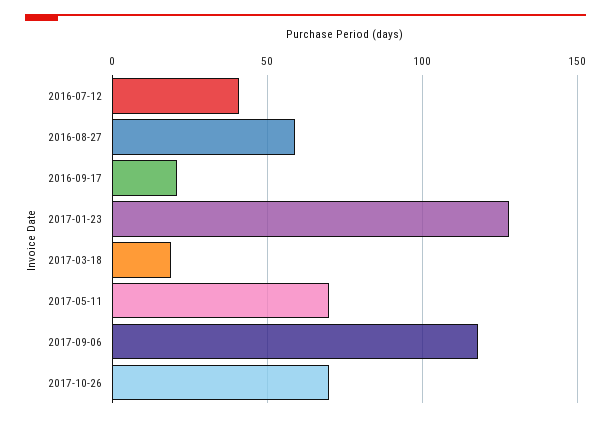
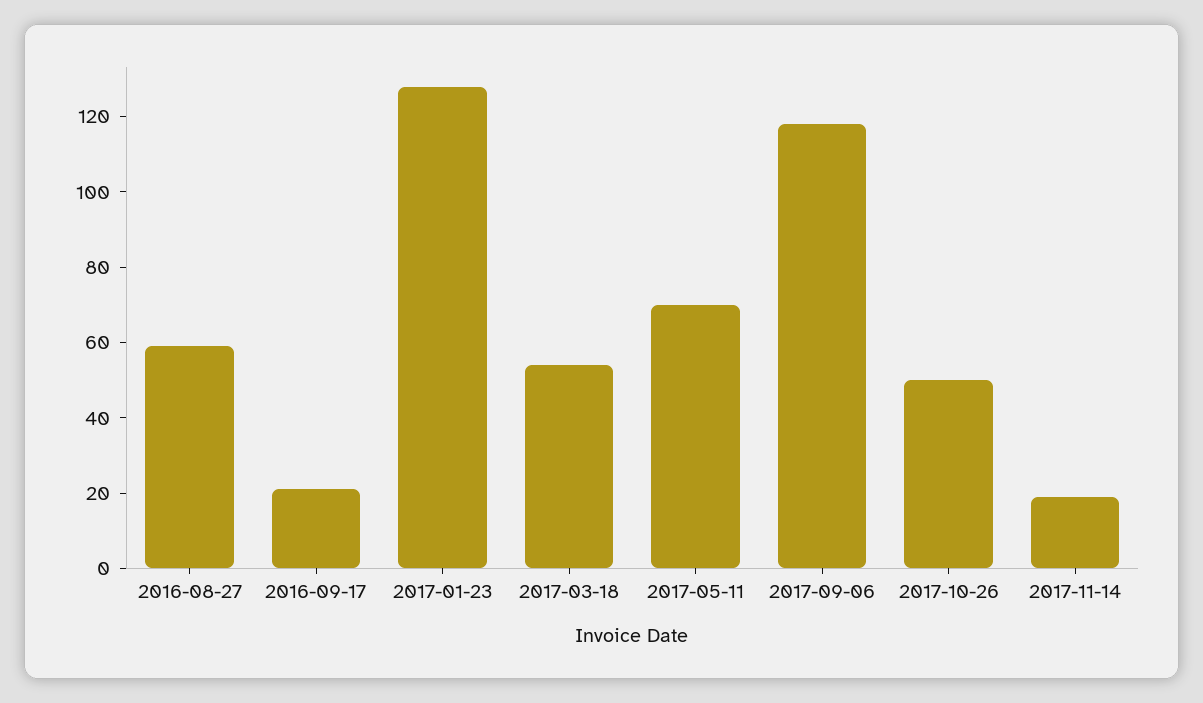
2016-07-12: 40 -> none
2017-03-18: 20 -> 55
2017-10-26: 70 -> 50
2017-11-14: none -> 20

